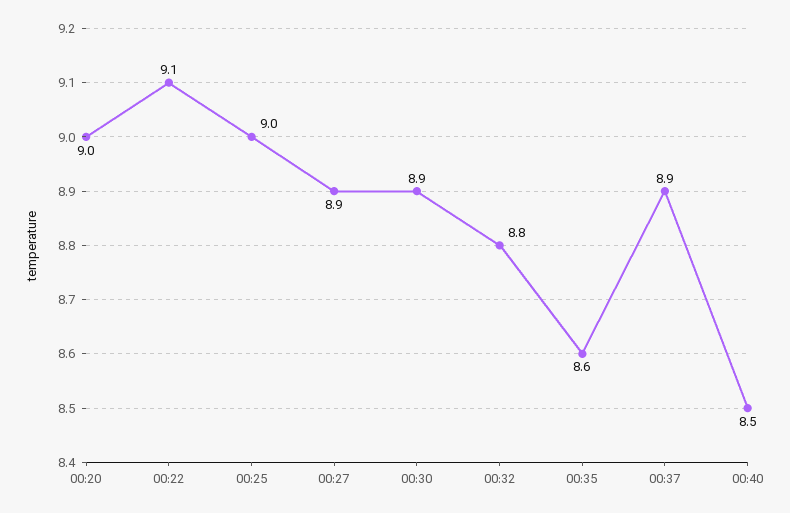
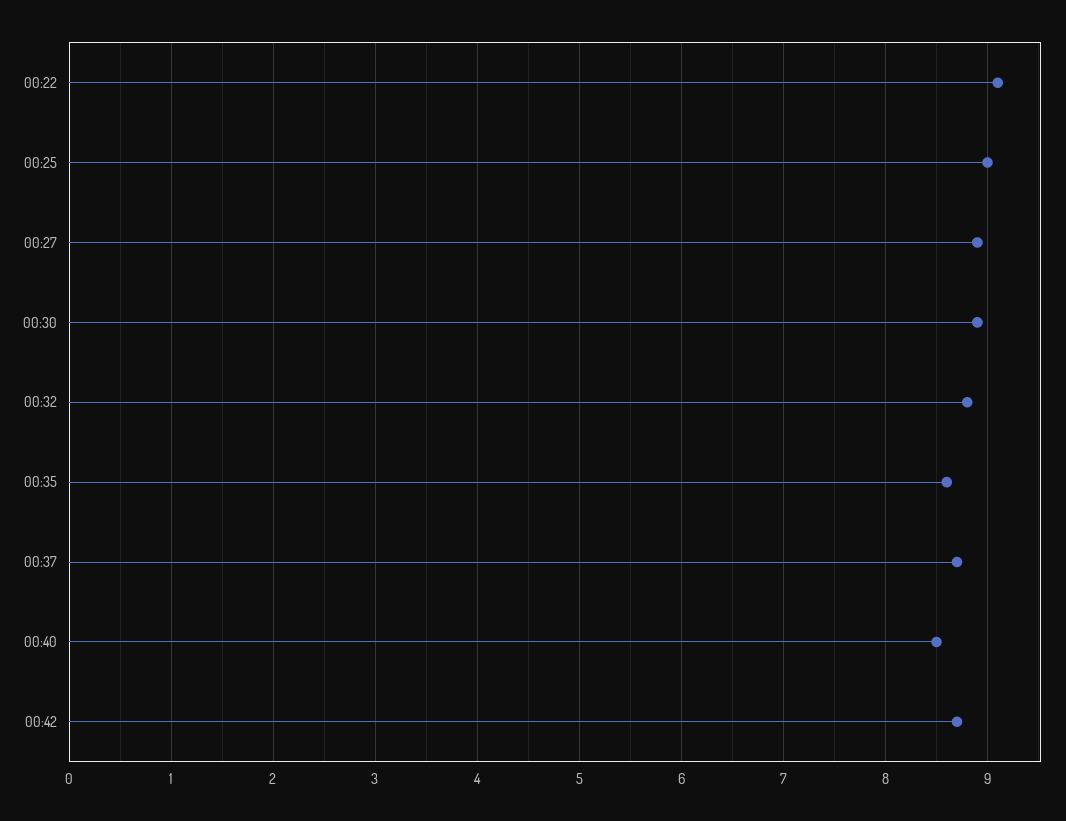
00:20: 9 -> none
00:37: 8.9 -> 8.7
00:42: none -> 8.7

